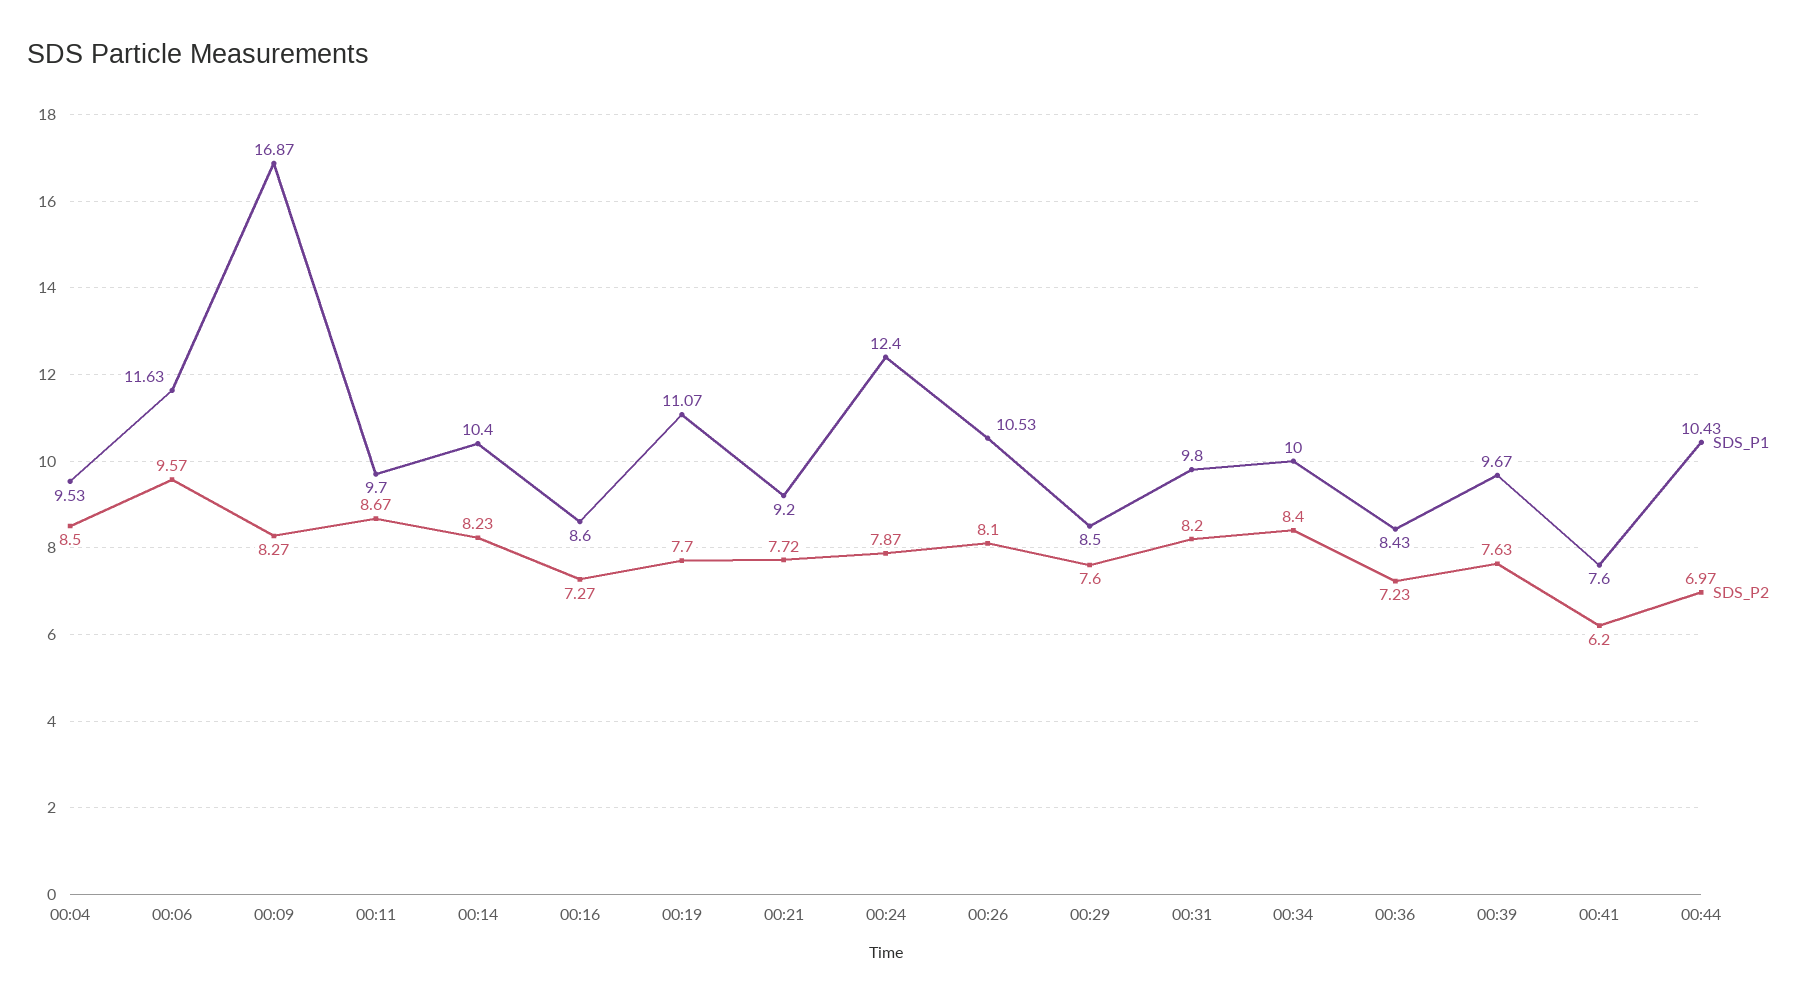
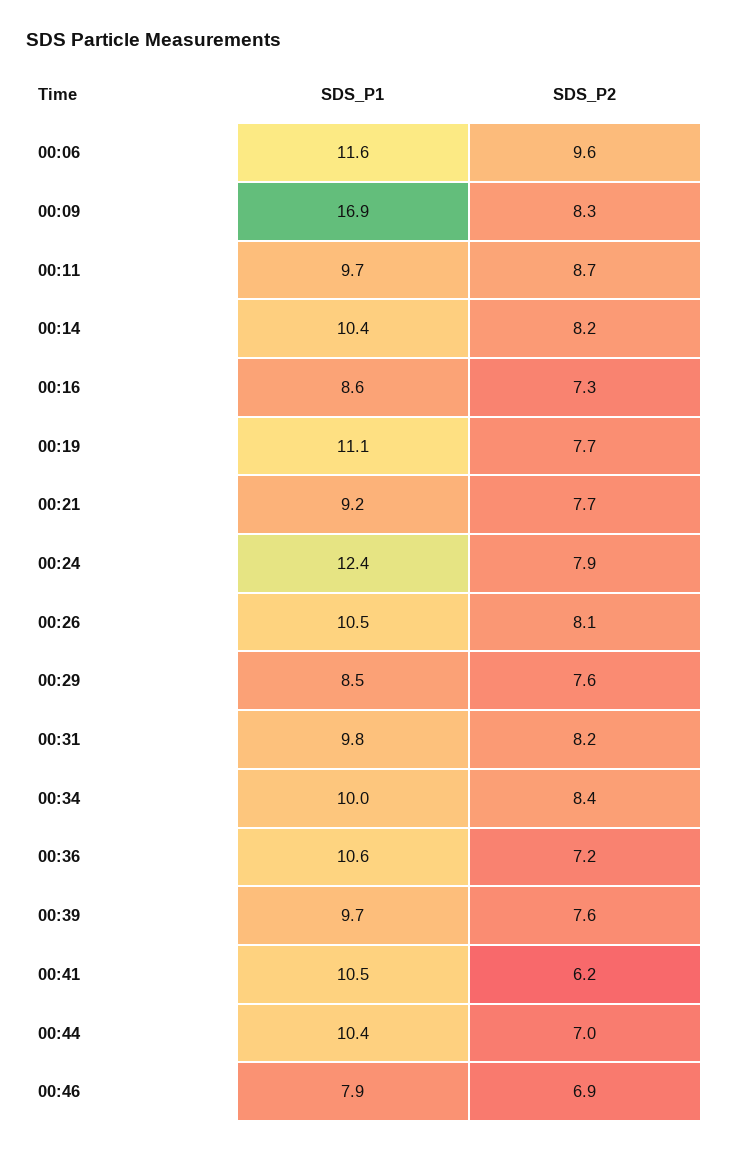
SDS_P1, 00:04: 9.53 -> none
SDS_P2, 00:04: 8.5 -> none
SDS_P1, 00:36: 8.43 -> 10.6
SDS_P1, 00:41: 7.6 -> 10.5
SDS_P1, 00:46: none -> 7.9
SDS_P2, 00:46: none -> 6.9

